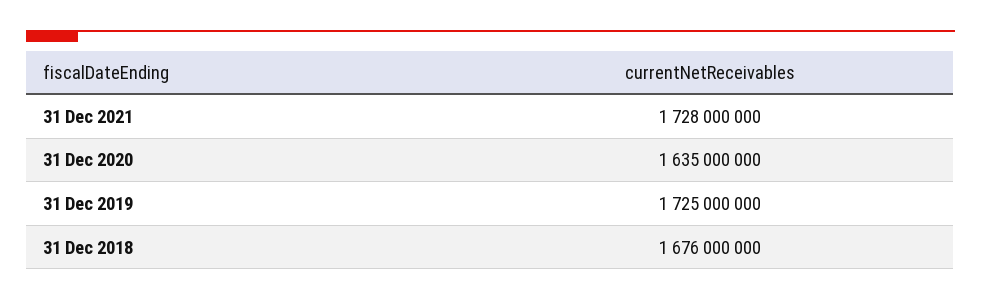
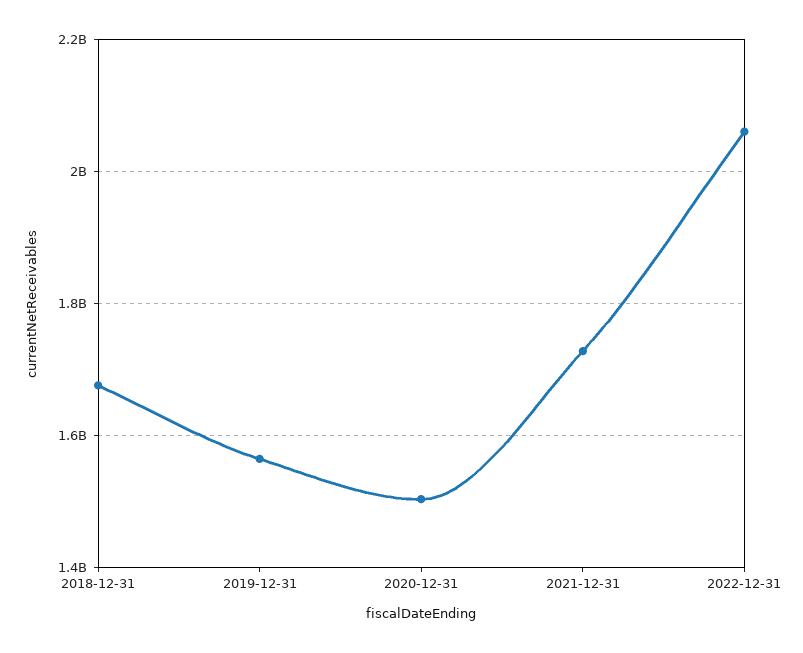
31 Dec 2020: 1635000000 -> 1500000000
31 Dec 2019: 1725000000 -> 1560000000
2022-12-31: none -> 2060000000

